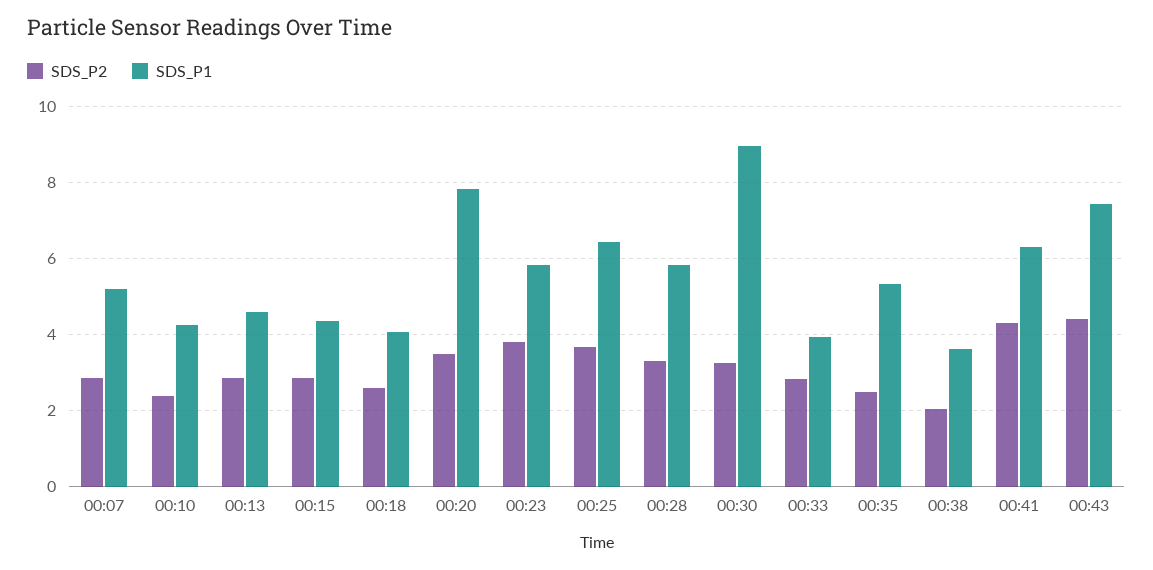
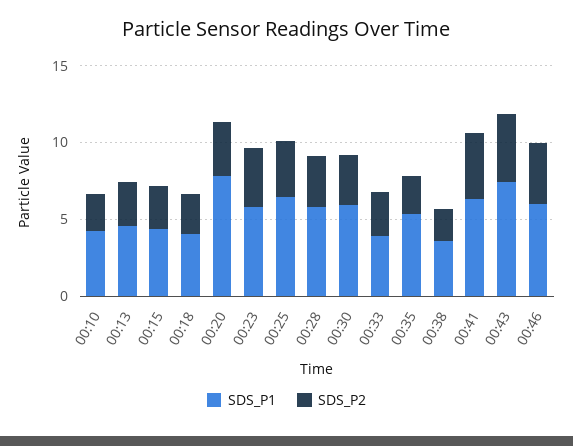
SDS_P2, 00:07: 2.8 -> none
SDS_P1, 00:07: 5.2 -> none
SDS_P1, 00:30: 9 -> 6
SDS_P1, 00:46: none -> 6
SDS_P2, 00:46: none -> 4

